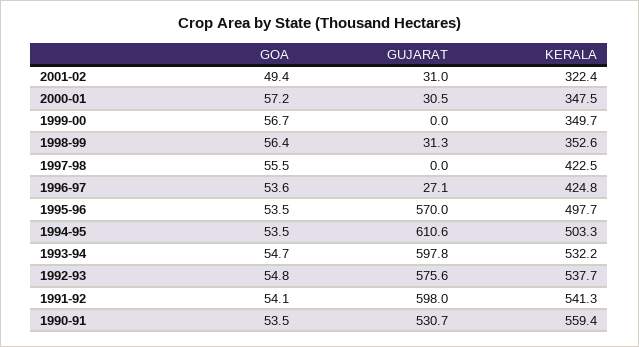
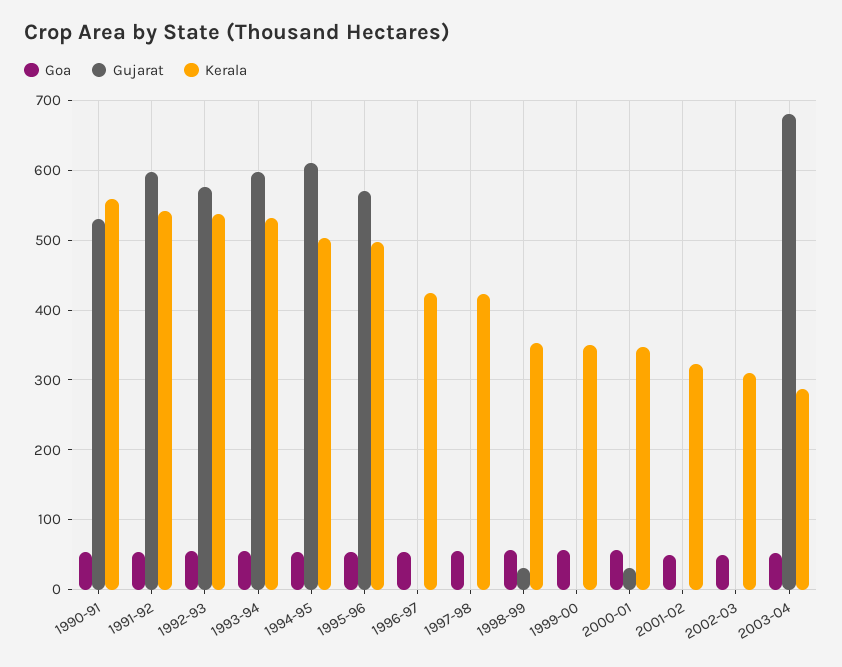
GUJARAT, 2001-02: 31 -> 0
GUJARAT, 1996-97: 27.1 -> 0
GOA, 2002-03: none -> 50
GUJARAT, 2002-03: none -> 0
KERALA, 2002-03: none -> 310
GOA, 2003-04: none -> 50
GUJARAT, 2003-04: none -> 680
KERALA, 2003-04: none -> 290

